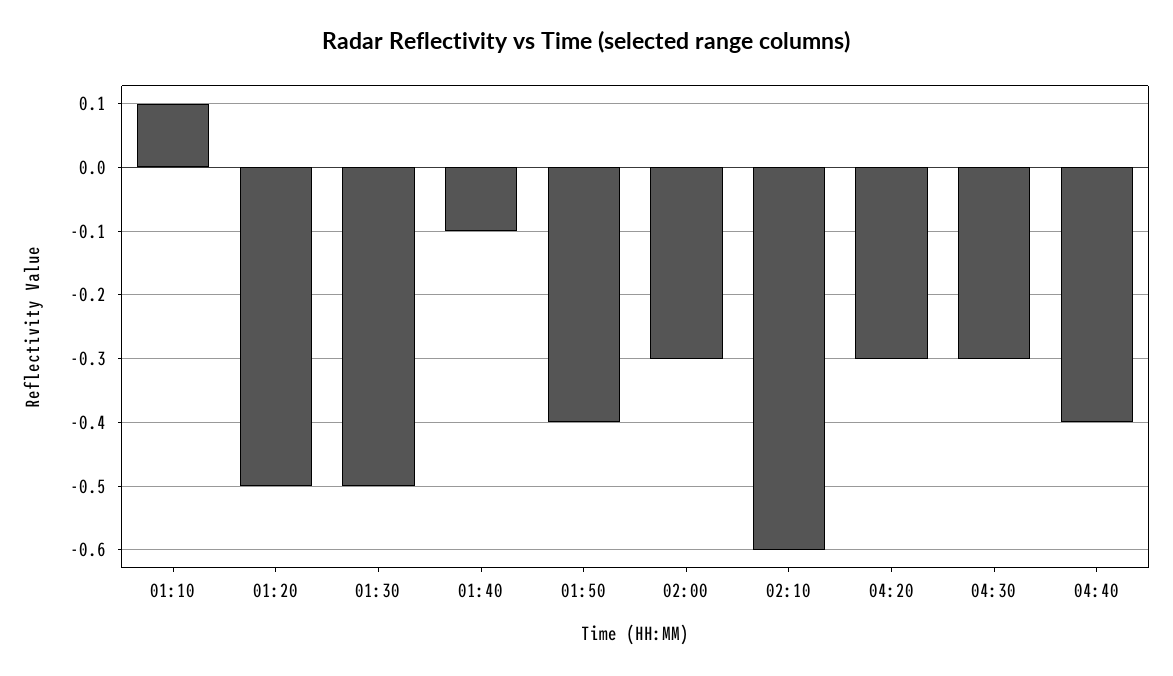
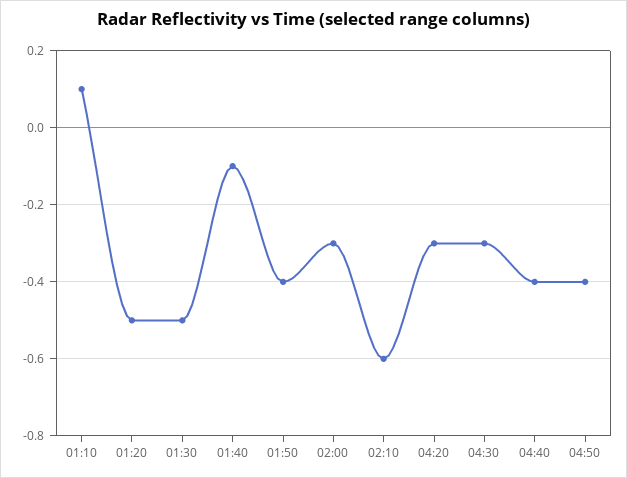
04:50: none -> -0.4

